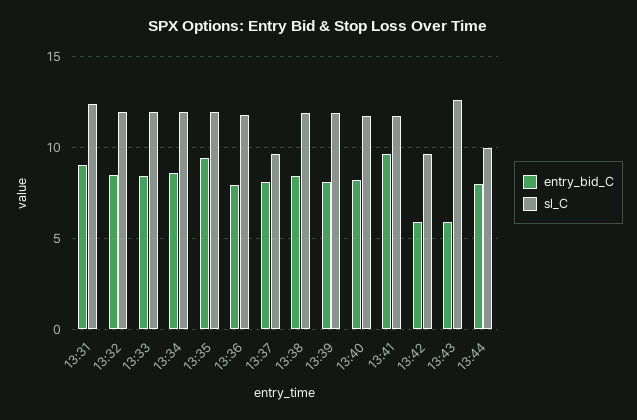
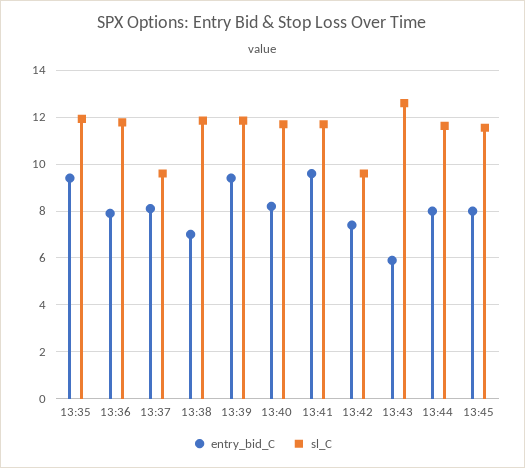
entry_bid_C, 13:31: 9 -> none
sl_C, 13:31: 12.5 -> none
entry_bid_C, 13:32: 8.5 -> none
sl_C, 13:32: 12 -> none
entry_bid_C, 13:33: 8.5 -> none
sl_C, 13:33: 12 -> none
entry_bid_C, 13:34: 8.5 -> none
sl_C, 13:34: 12 -> none
entry_bid_C, 13:38: 8.5 -> 7
entry_bid_C, 13:39: 8 -> 9.5
entry_bid_C, 13:42: 6 -> 7.5
sl_C, 13:44: 10 -> 11.5
entry_bid_C, 13:45: none -> 8
sl_C, 13:45: none -> 11.5

